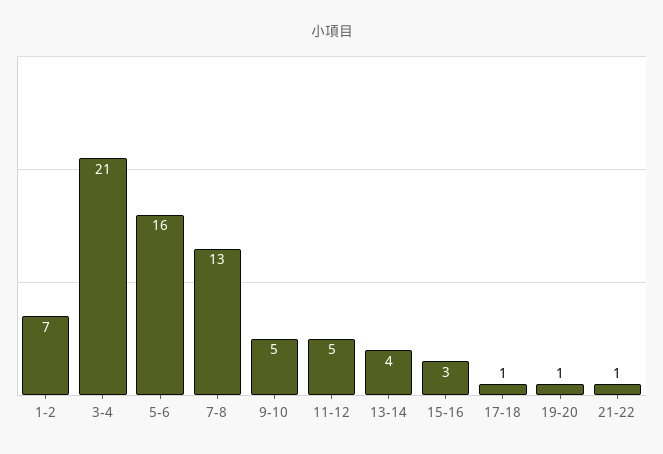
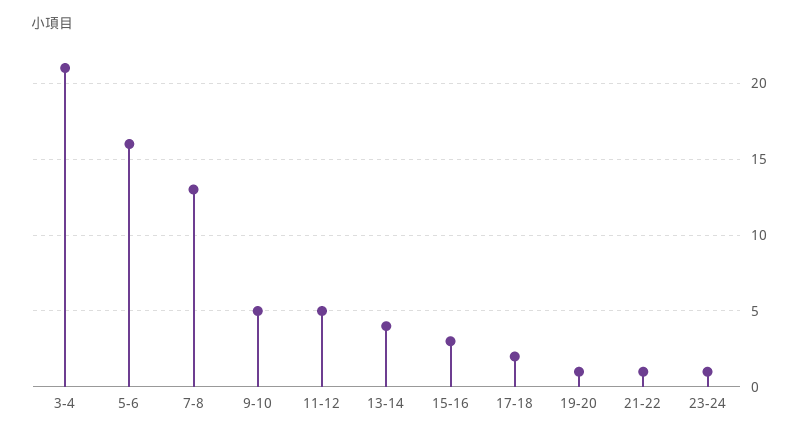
1-2: 7 -> none
17-18: 1 -> 2
23-24: none -> 1

